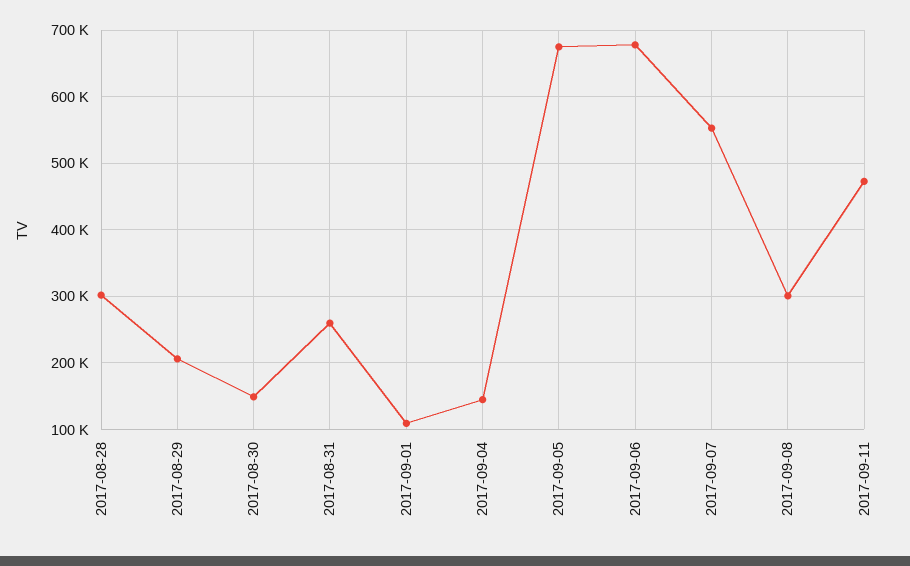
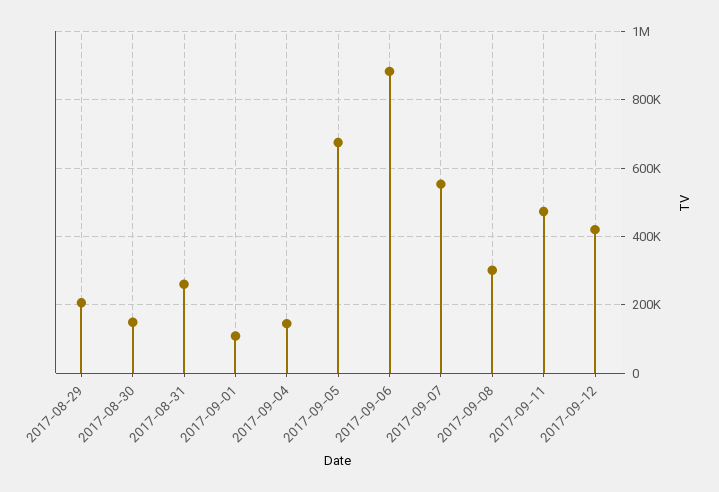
2017-08-28: 300000 -> none
2017-09-06: 680000 -> 880000
2017-09-12: none -> 420000

